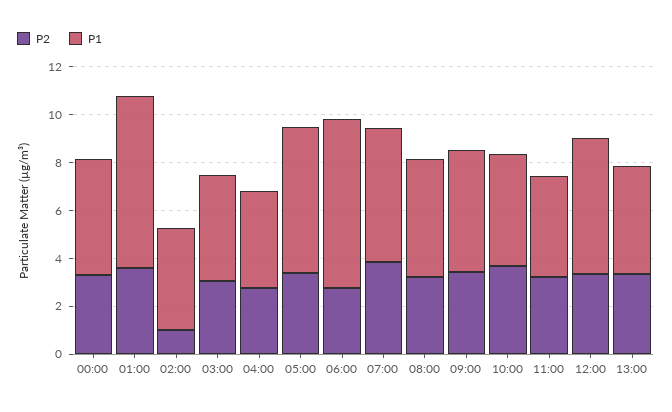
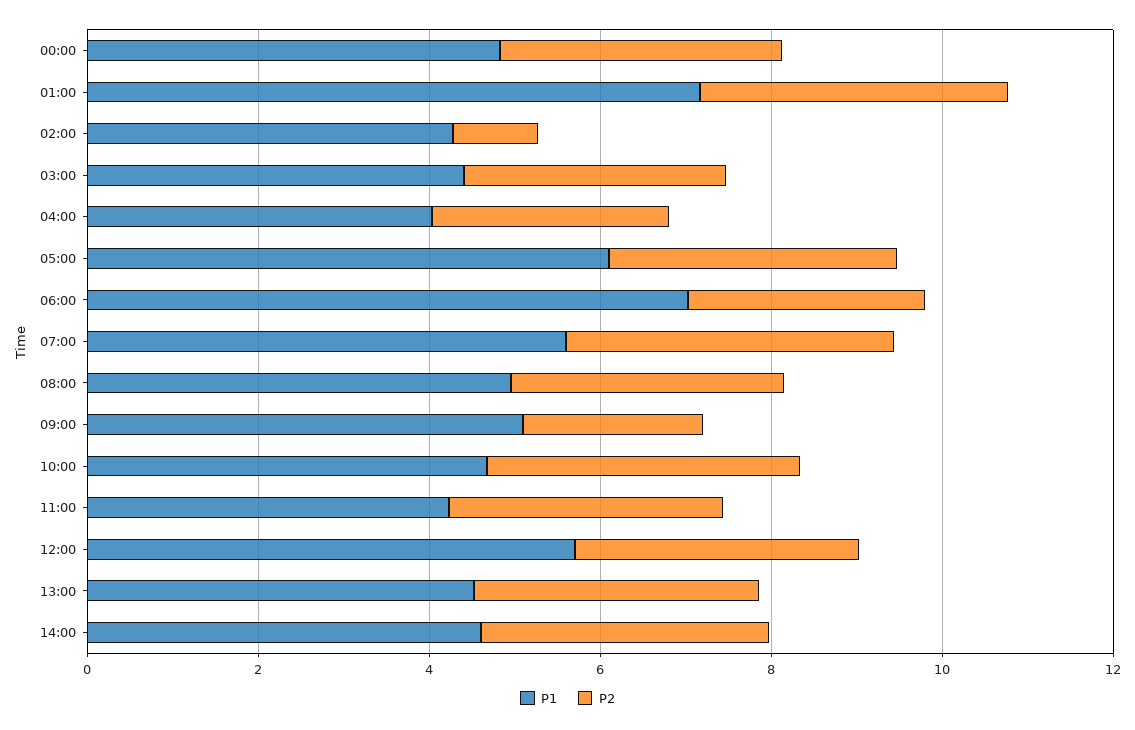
P2, 09:00: 3.5 -> 2
P1, 14:00: none -> 4.5
P2, 14:00: none -> 3.5

